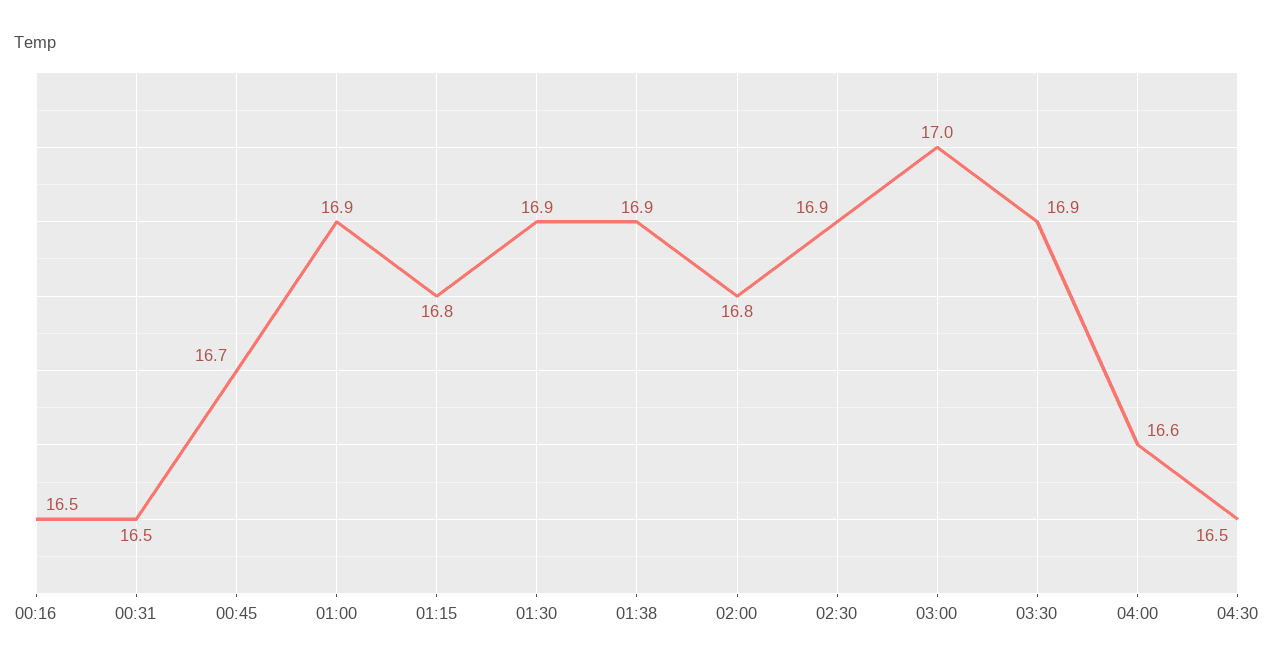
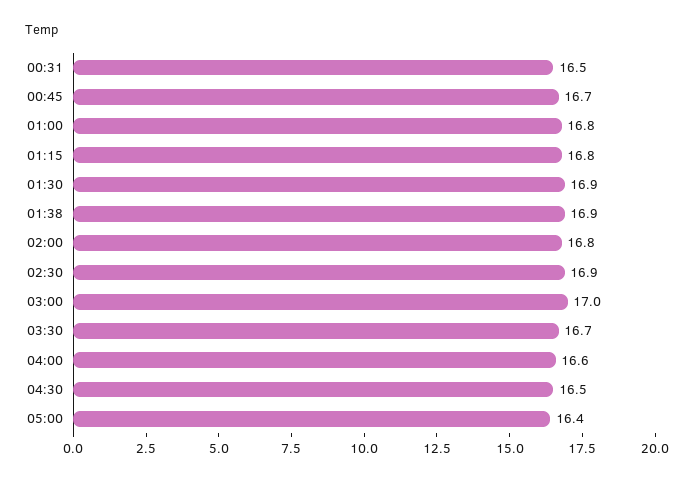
00:16: 16.5 -> none
01:00: 16.9 -> 16.8
03:30: 16.9 -> 16.7
05:00: none -> 16.4

